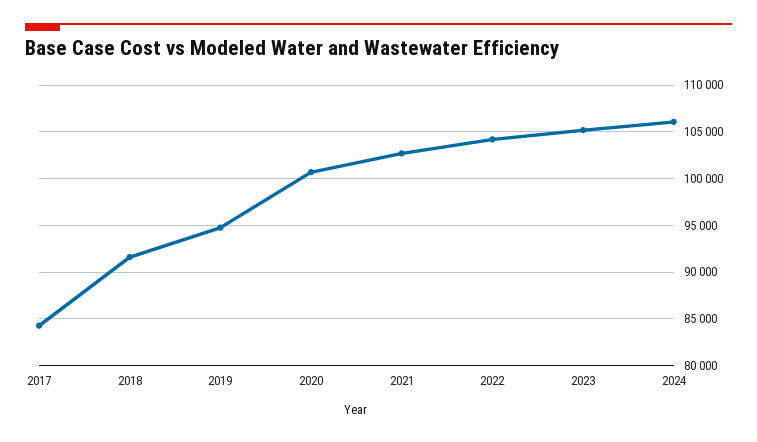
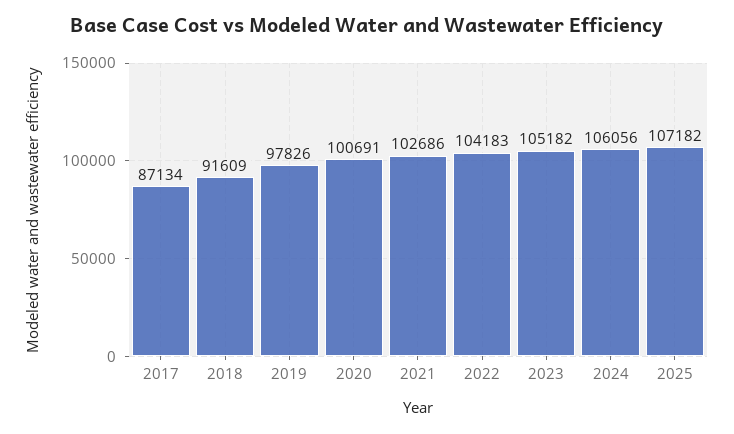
2017: 84000 -> 87134
2019: 95000 -> 97826
2025: none -> 107182

